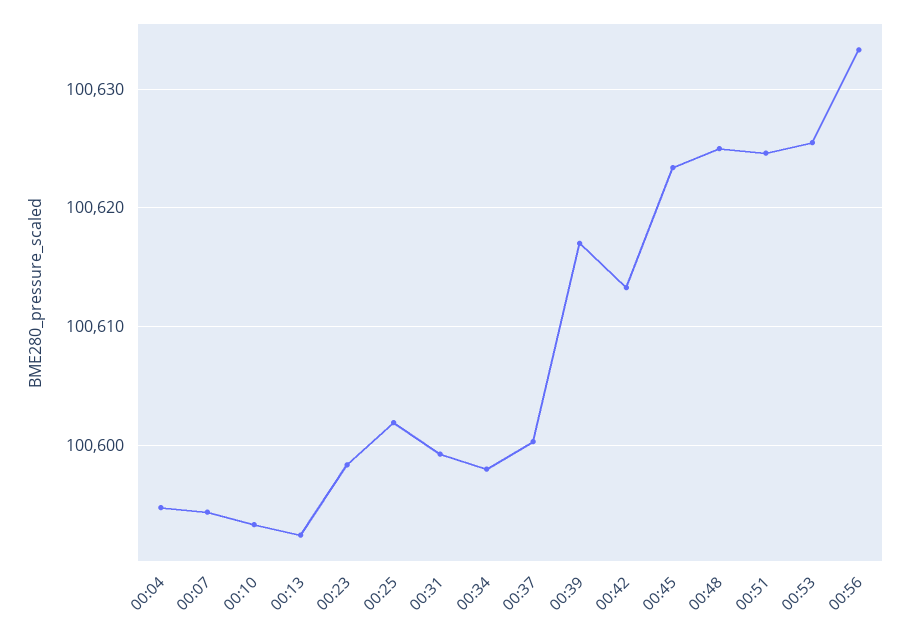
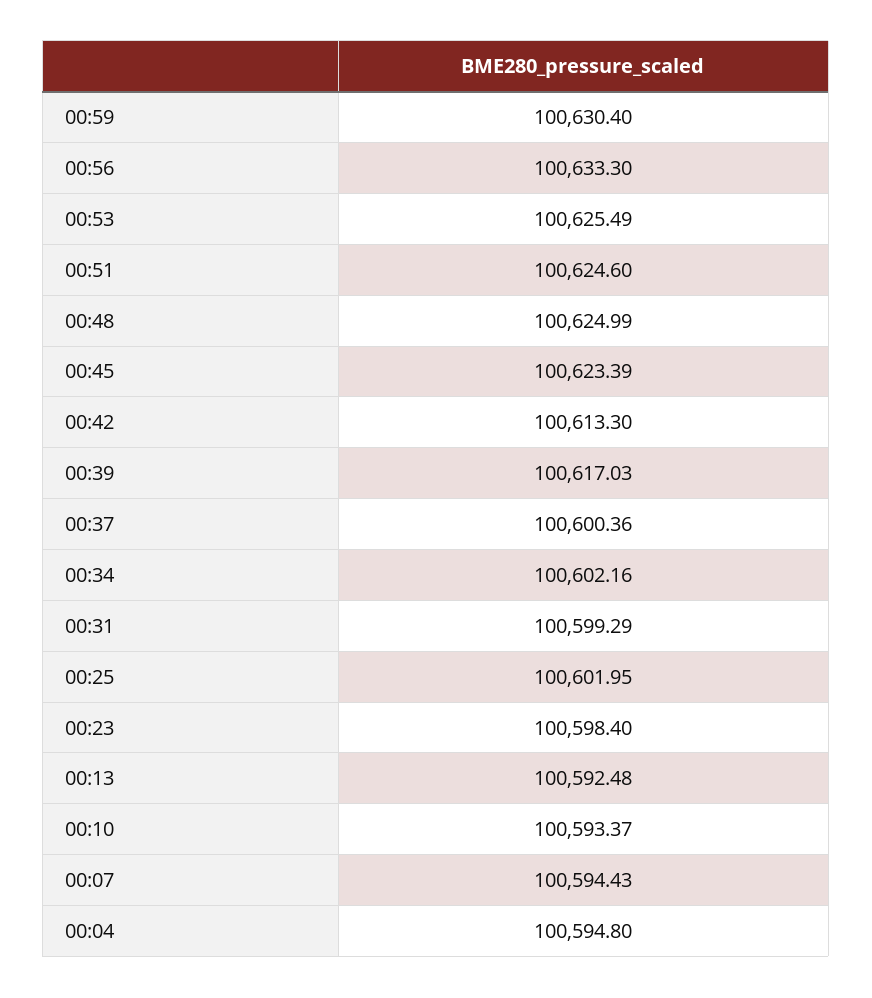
00:34: 100598 -> 100602.16
00:59: none -> 100630.4

